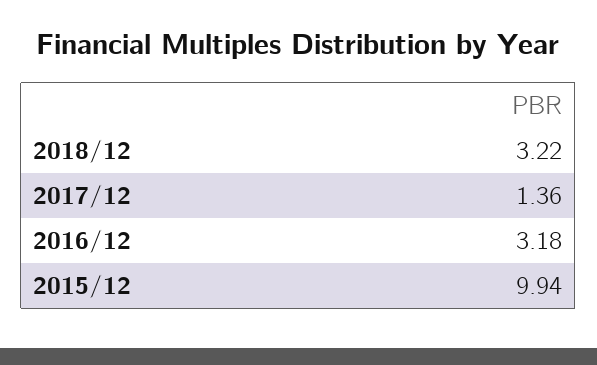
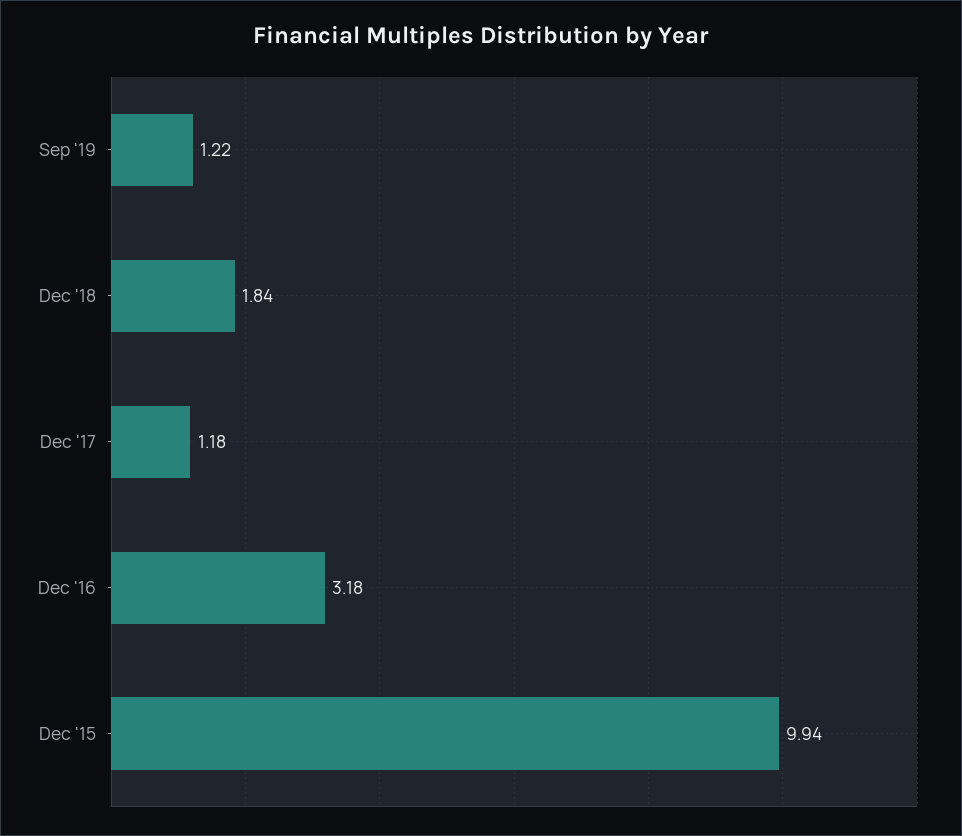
2018/12: 3.22 -> 1.84
2017/12: 1.36 -> 1.18
Sep '19: none -> 1.22

